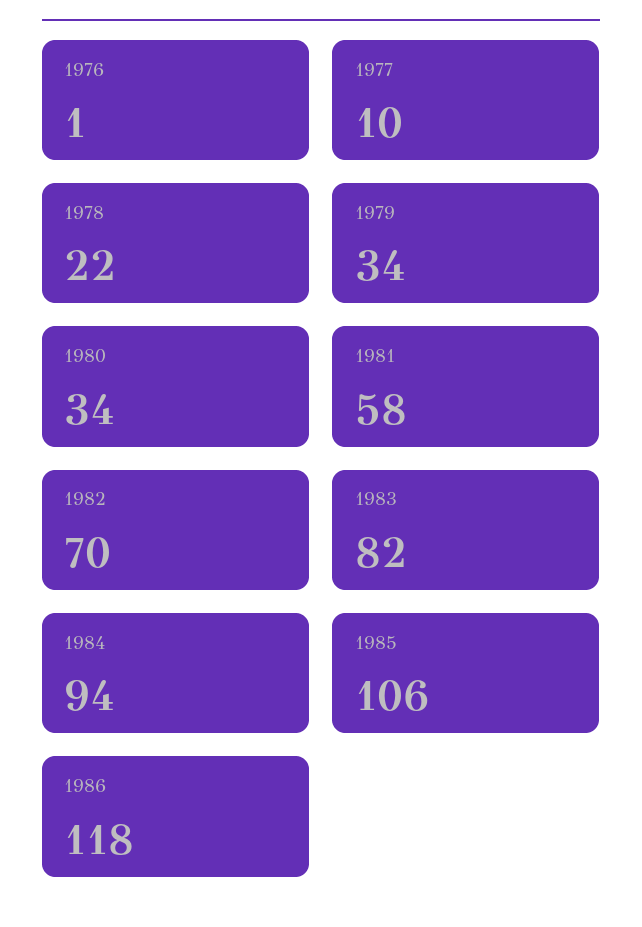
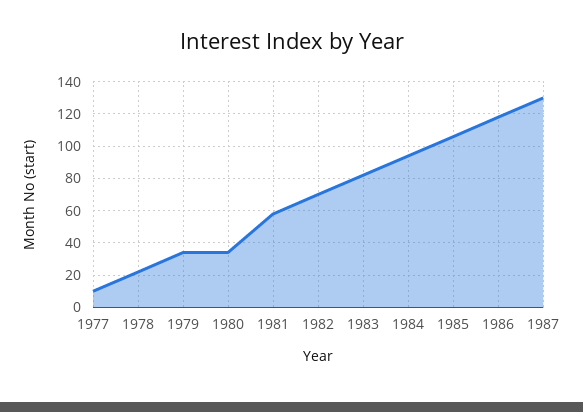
1976: 1 -> none
1987: none -> 130

